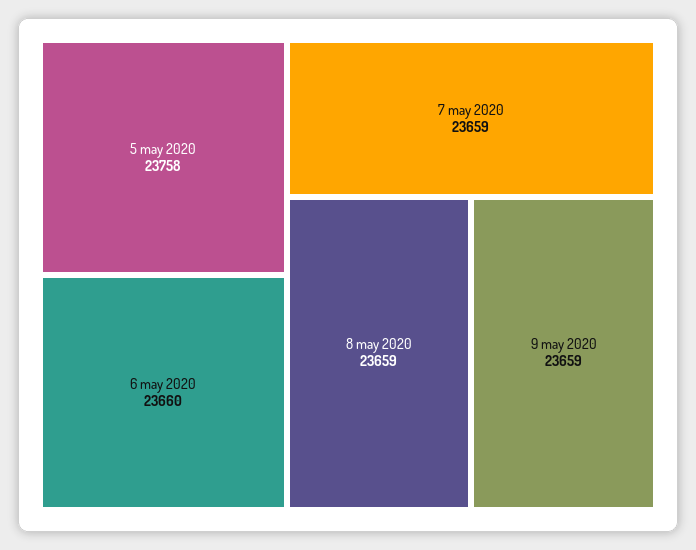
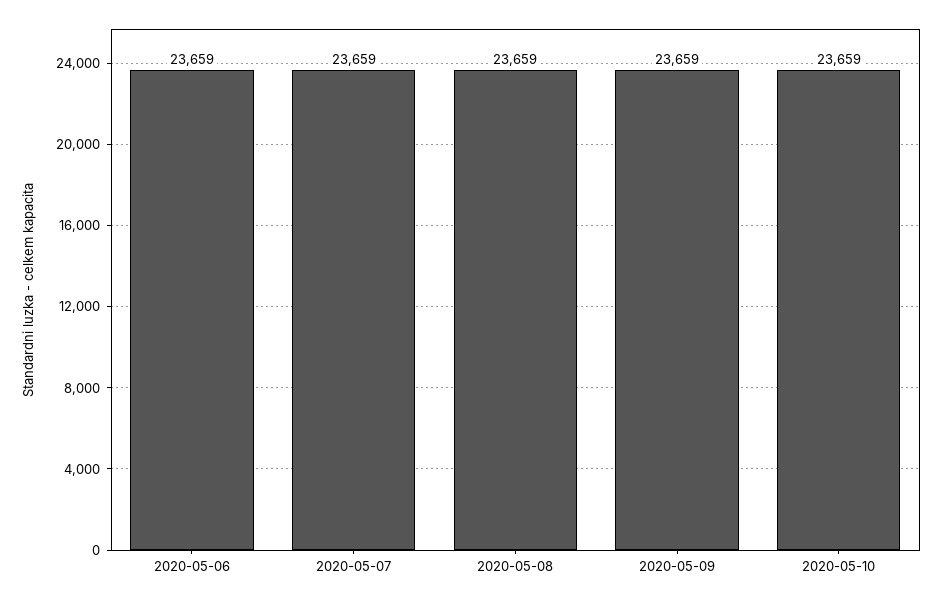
5 may 2020: 23758 -> none
6 may 2020: 23660 -> 23659
2020-05-10: none -> 23659

